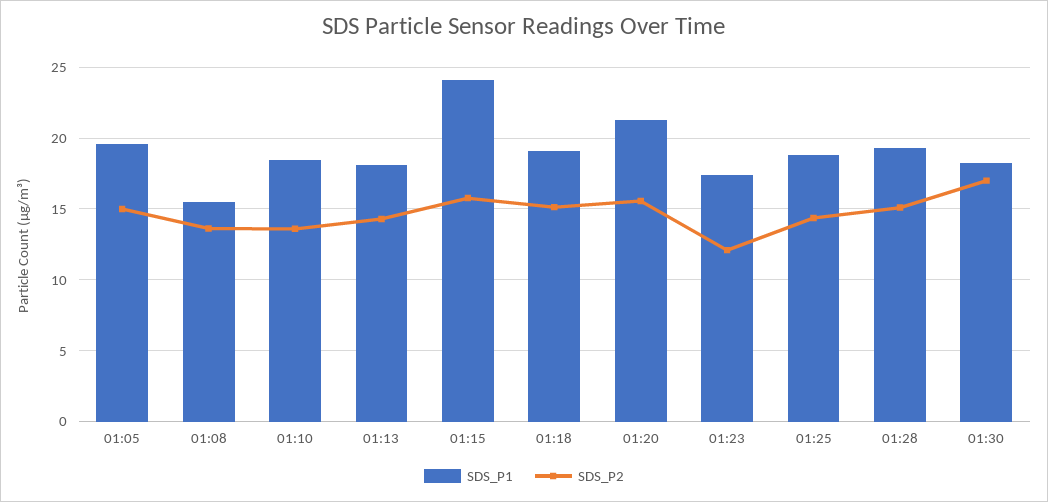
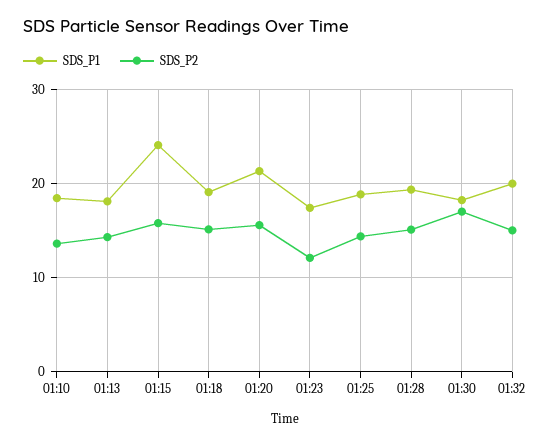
SDS_P1, 01:05: 19.5 -> none
SDS_P2, 01:05: 15 -> none
SDS_P1, 01:08: 15.5 -> none
SDS_P2, 01:08: 13.5 -> none
SDS_P1, 01:32: none -> 20
SDS_P2, 01:32: none -> 15

